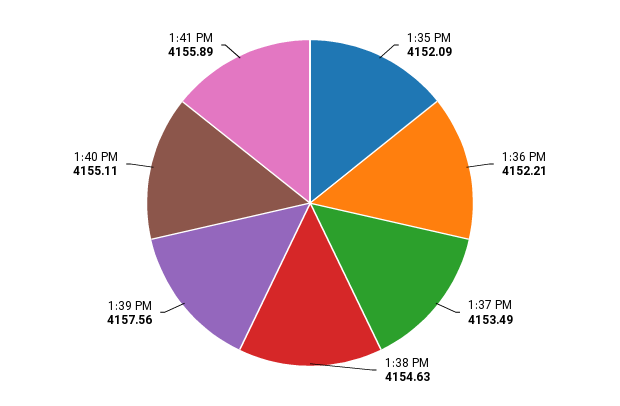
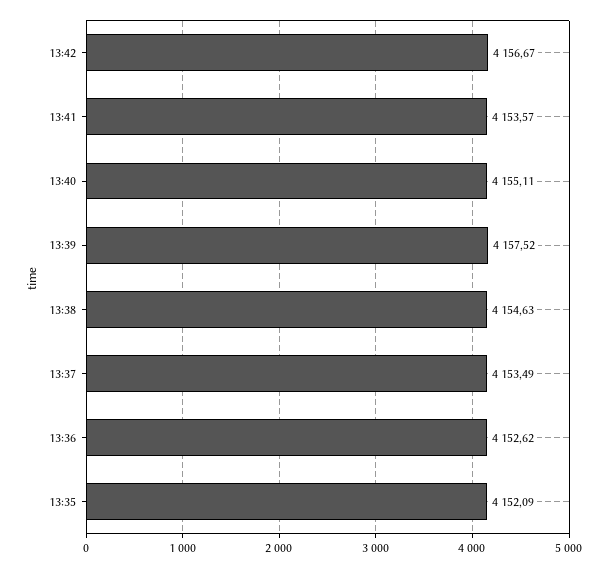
1:36 PM: 4152.21 -> 4152.62
1:39 PM: 4157.56 -> 4157.52
1:41 PM: 4155.89 -> 4153.57
13:42: none -> 4156.67

